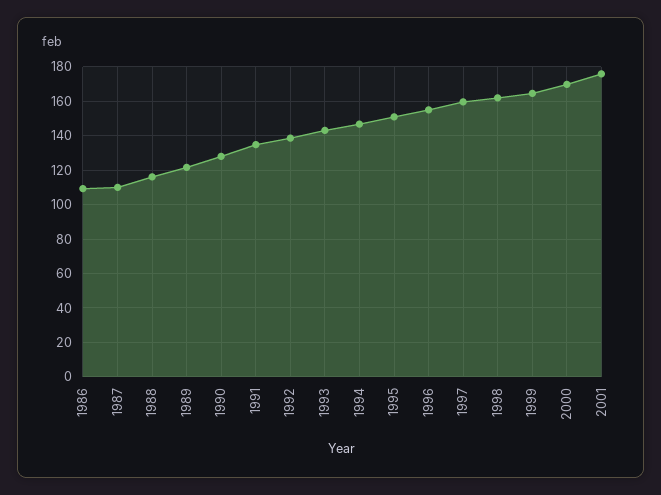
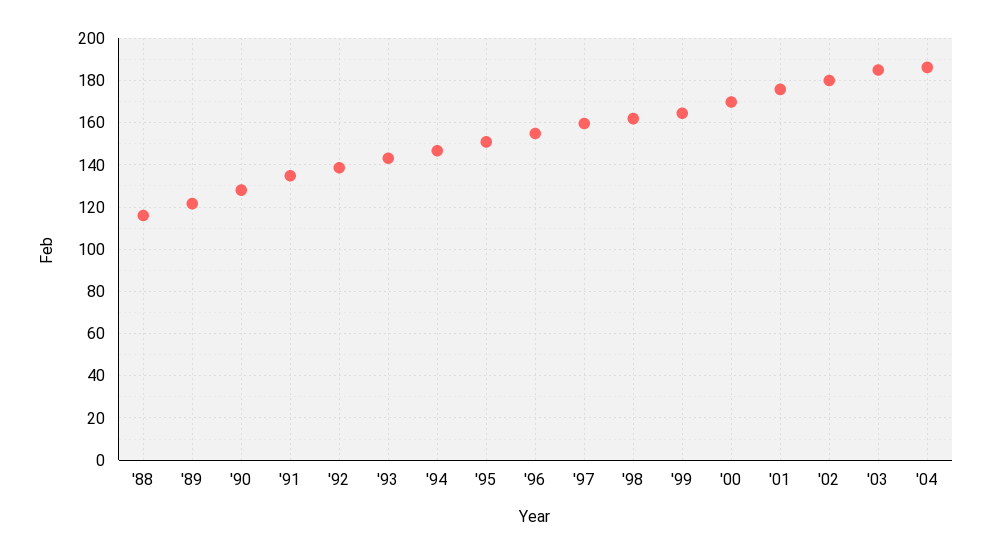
1986: 110 -> none
1987: 110 -> none
'02: none -> 180
'03: none -> 185
'04: none -> 185

